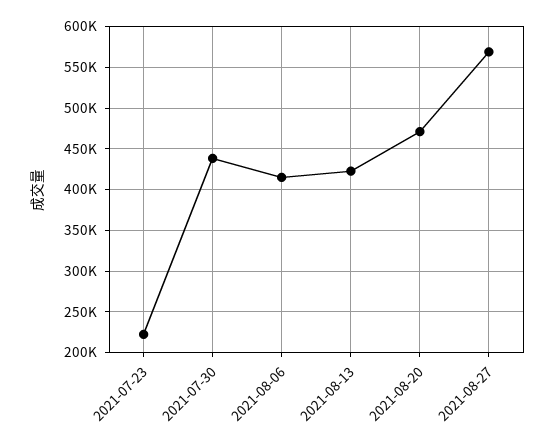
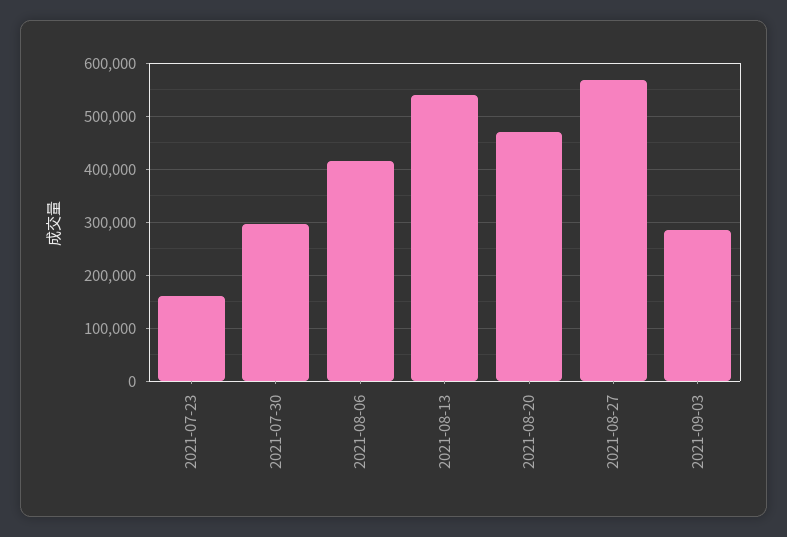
2021-07-23: 220000 -> 160000
2021-07-30: 440000 -> 300000
2021-08-13: 420000 -> 540000
2021-09-03: none -> 280000

